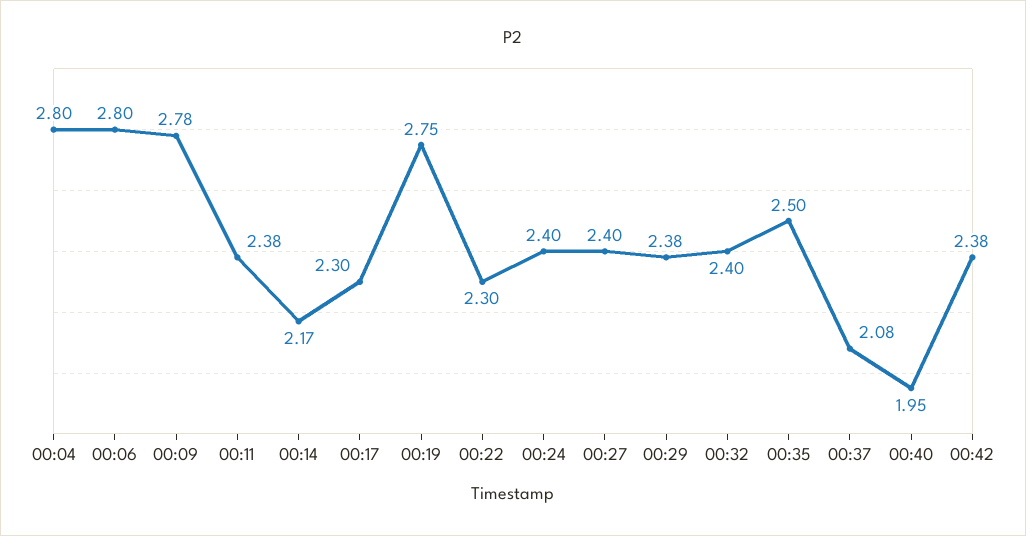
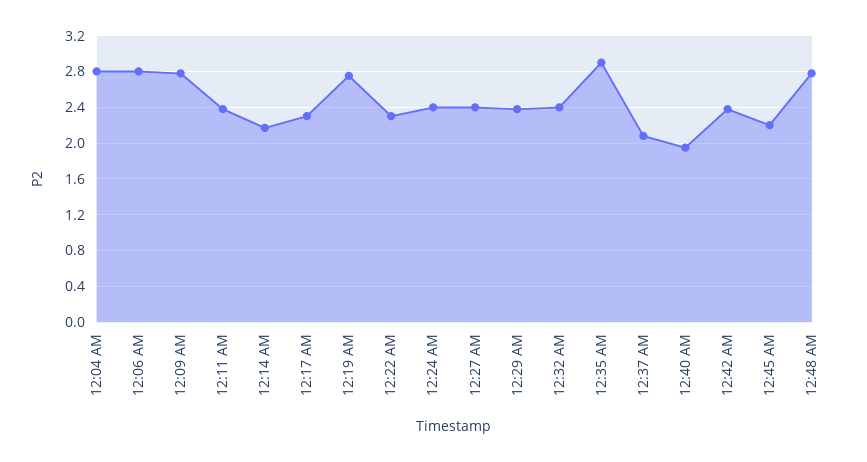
00:35: 2.5 -> 2.9
12:45 AM: none -> 2.2
12:48 AM: none -> 2.8

